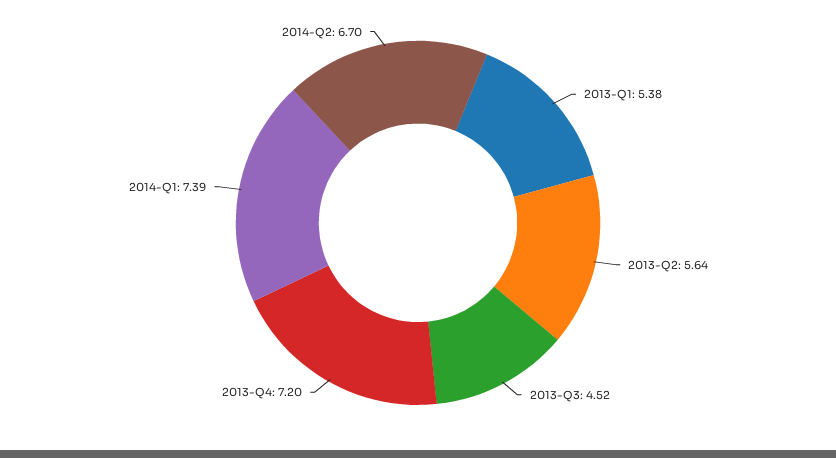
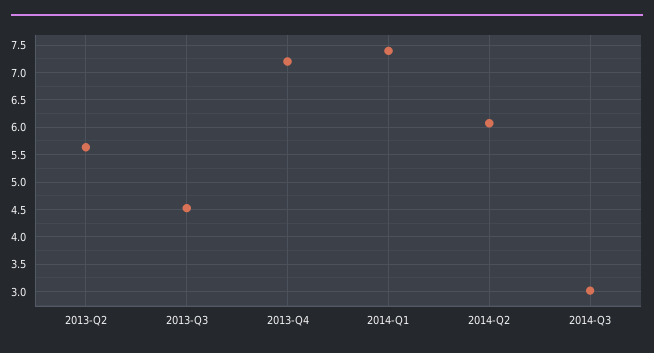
2013-Q1: 5.38 -> none
2014-Q2: 6.7 -> 6
2014-Q3: none -> 3

